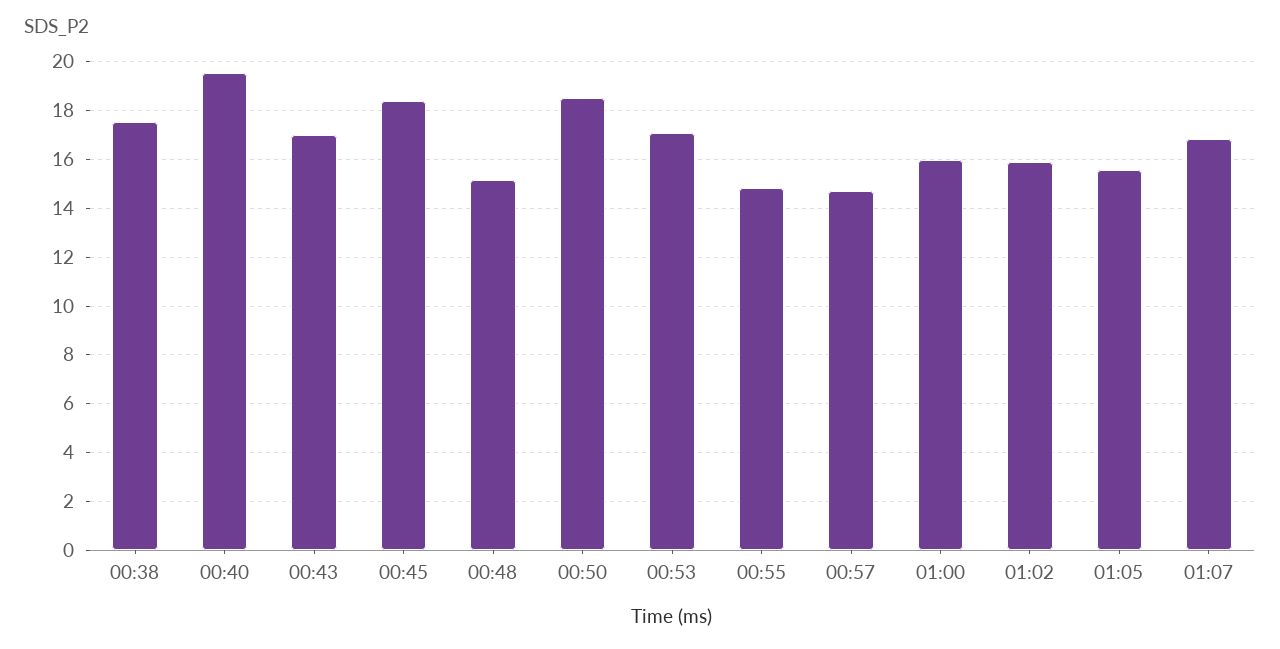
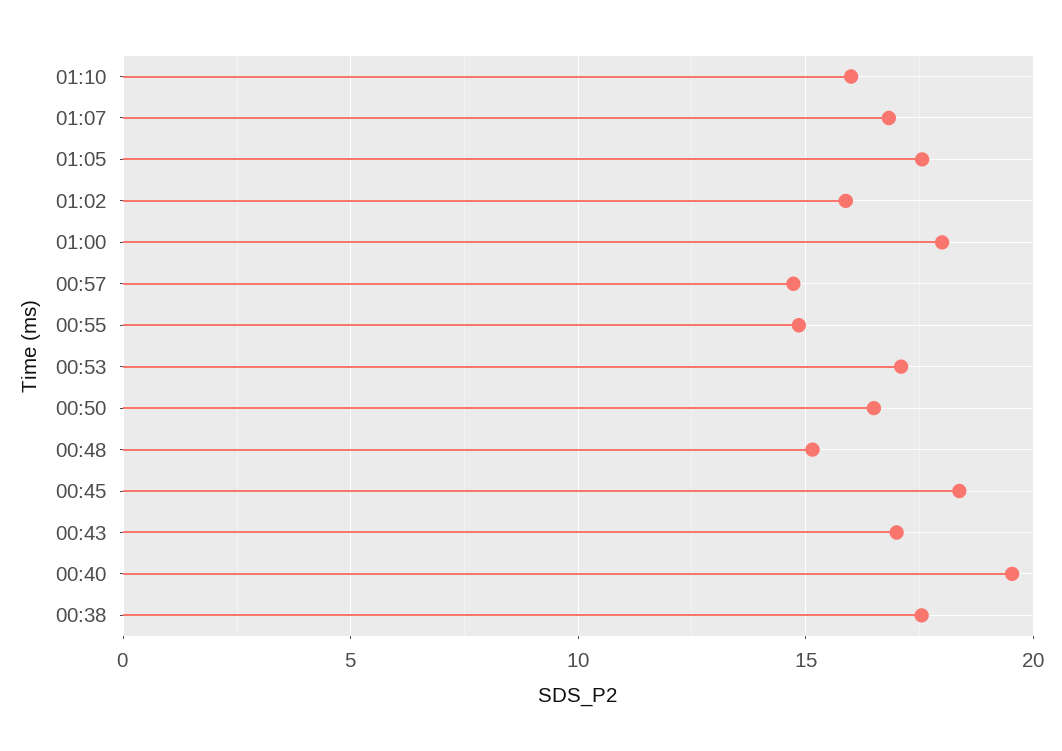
00:50: 18.5 -> 16.5
01:00: 16 -> 18
01:05: 15.5 -> 17.5
01:10: none -> 16

